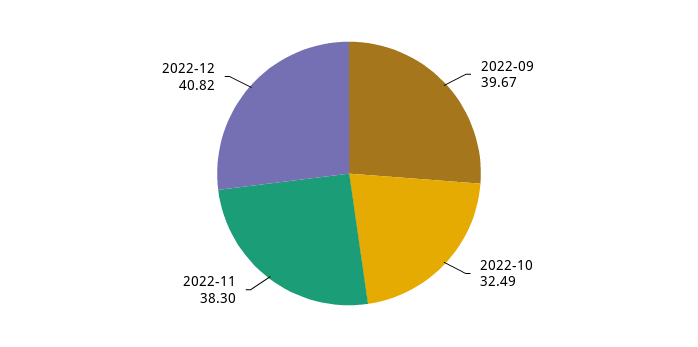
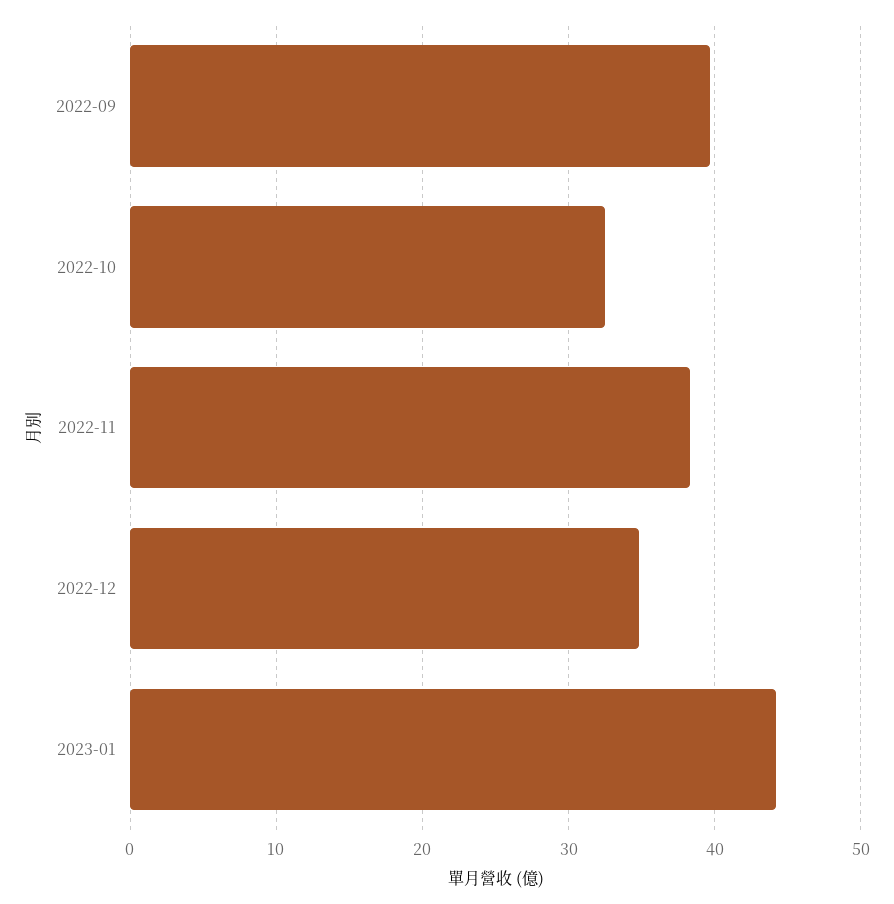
2022-12: 40.82 -> 35
2023-01: none -> 44

